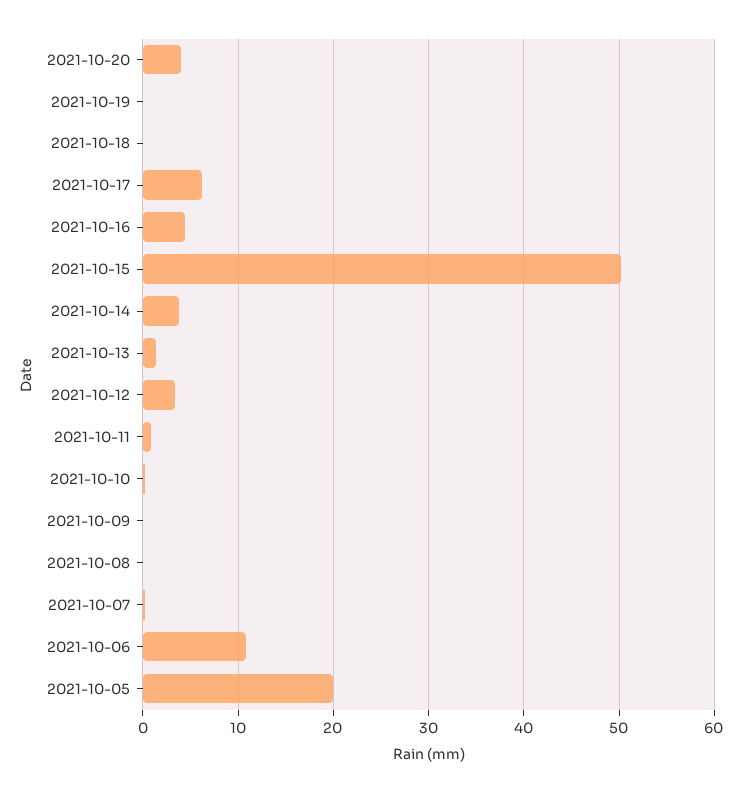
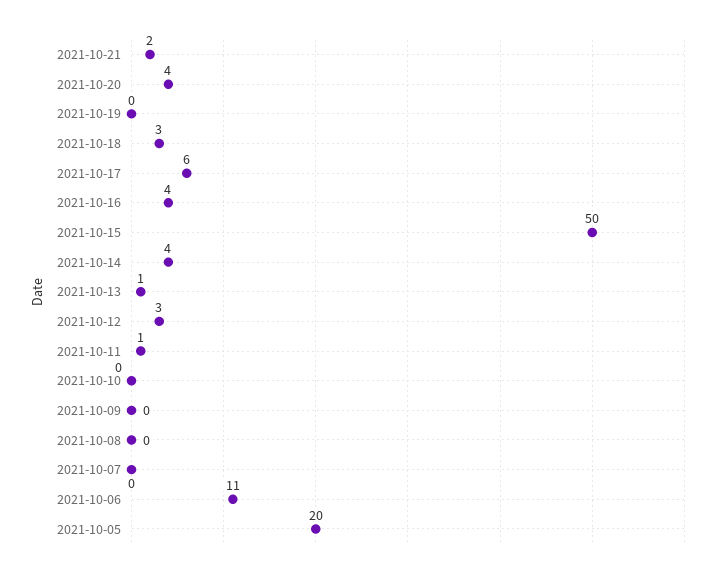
2021-10-18: 0 -> 3
2021-10-21: none -> 2

